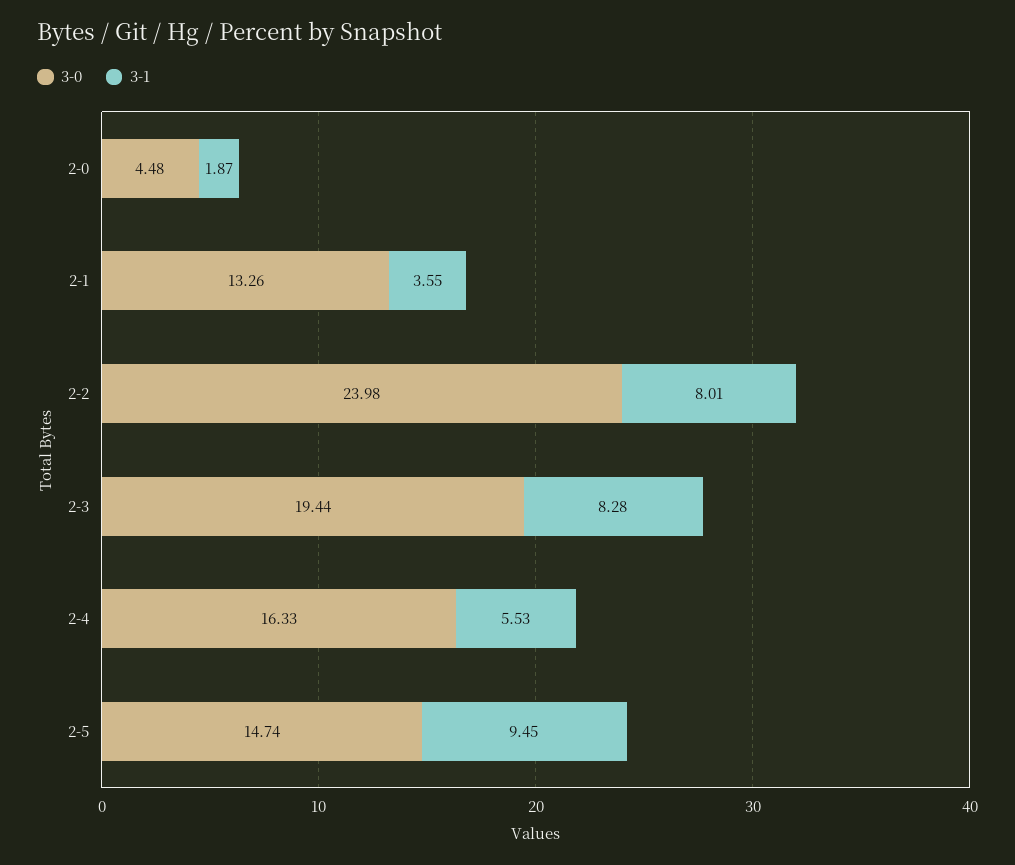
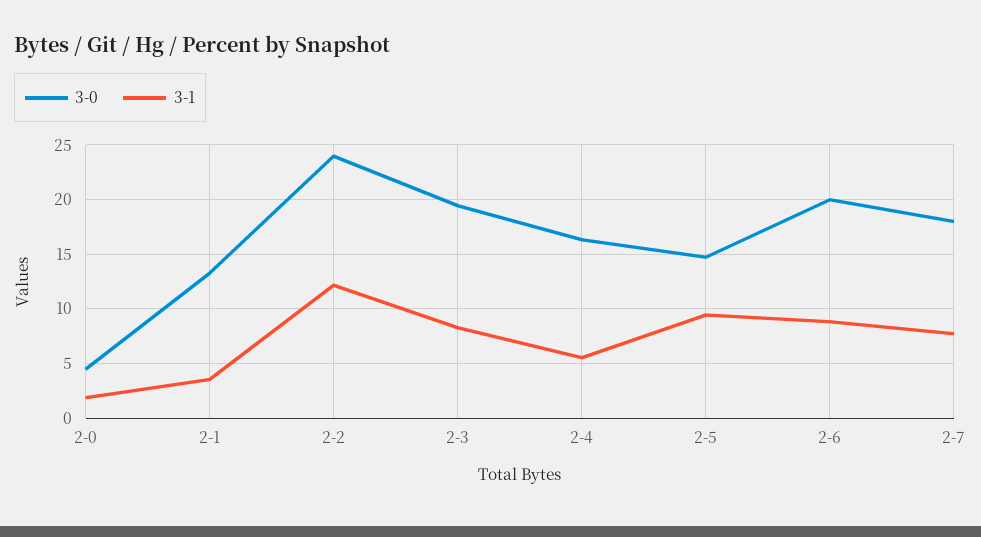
3-1, 2-2: 8.01 -> 12
3-0, 2-6: none -> 20
3-1, 2-6: none -> 9
3-0, 2-7: none -> 18
3-1, 2-7: none -> 8

